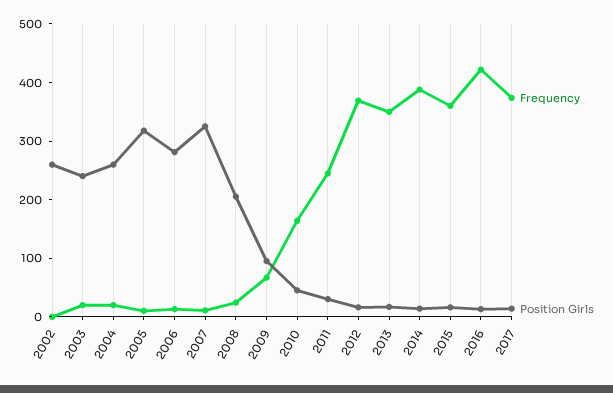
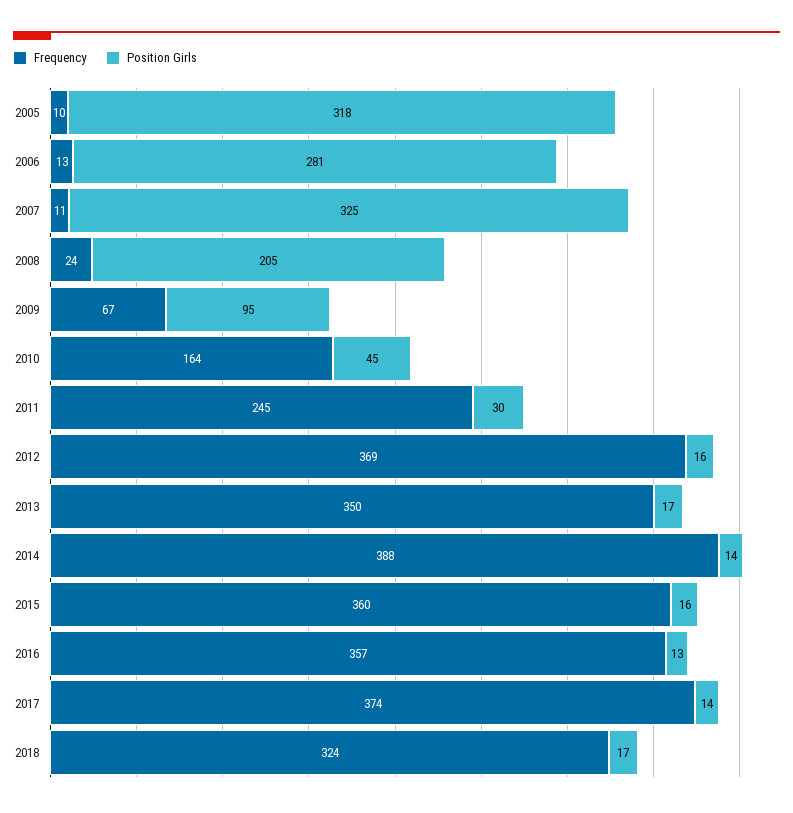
Frequency, 2002: 0 -> none
Position Girls, 2002: 260 -> none
Frequency, 2003: 20 -> none
Position Girls, 2003: 240 -> none
Frequency, 2004: 20 -> none
Position Girls, 2004: 260 -> none
Frequency, 2016: 420 -> 357
Frequency, 2018: none -> 324
Position Girls, 2018: none -> 17

